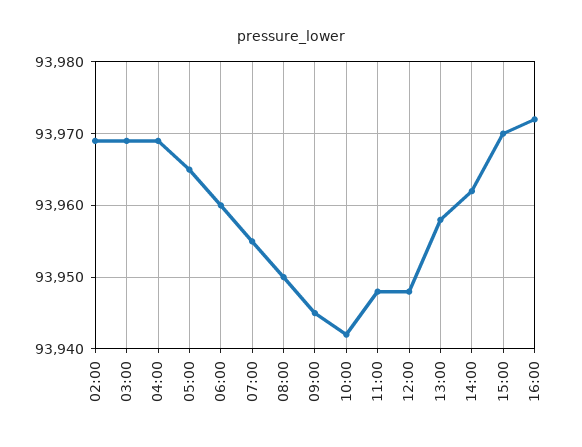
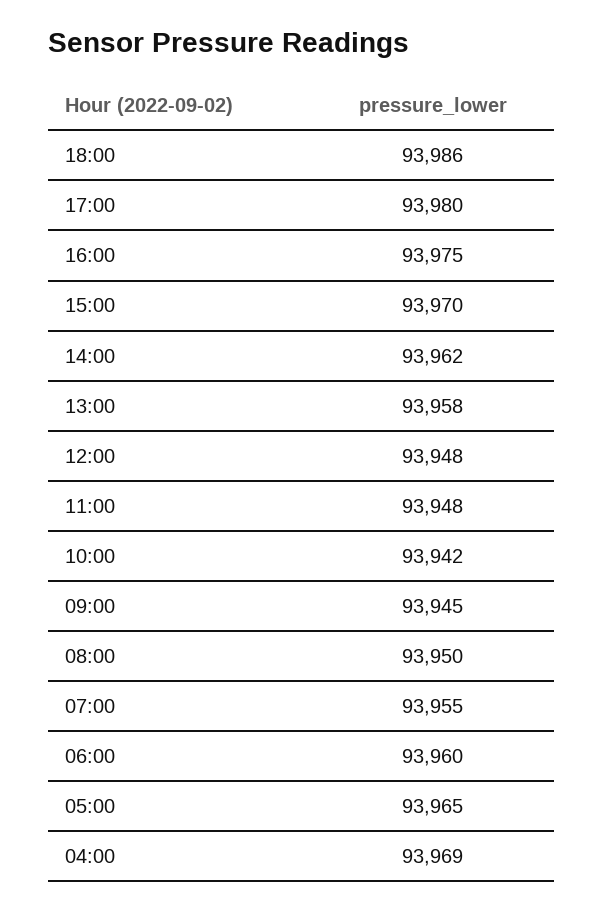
02:00: 93969 -> none
03:00: 93969 -> none
16:00: 93972 -> 93975
18:00: none -> 93986
17:00: none -> 93980

